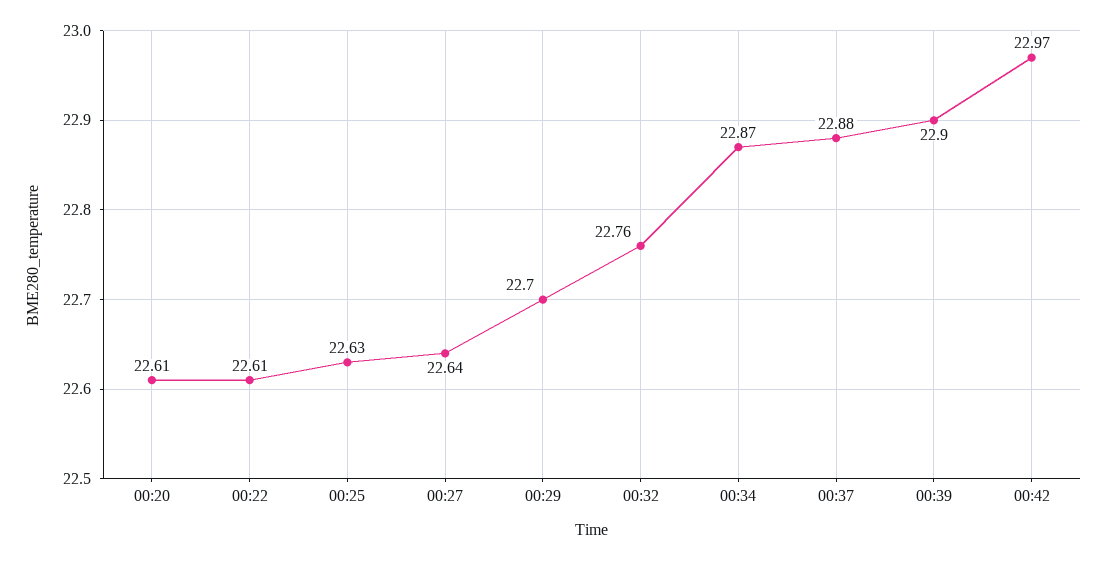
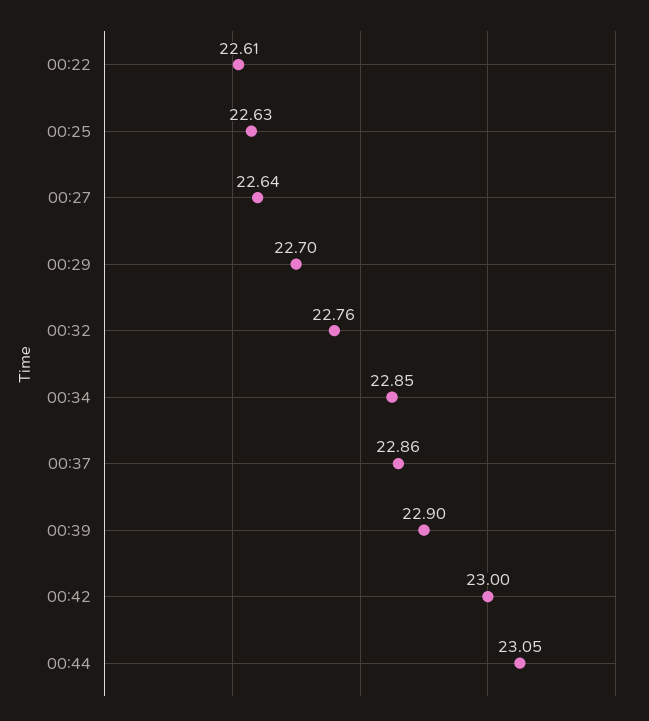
00:20: 22.61 -> none
00:34: 22.87 -> 22.85
00:37: 22.88 -> 22.86
00:42: 22.97 -> 23
00:44: none -> 23.05

